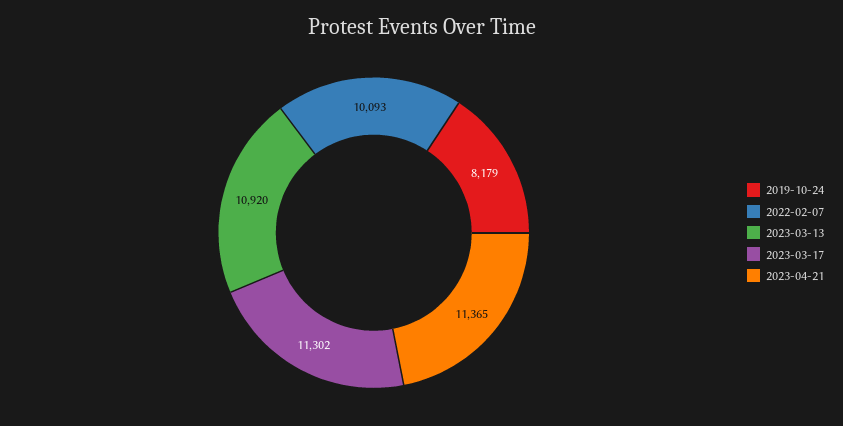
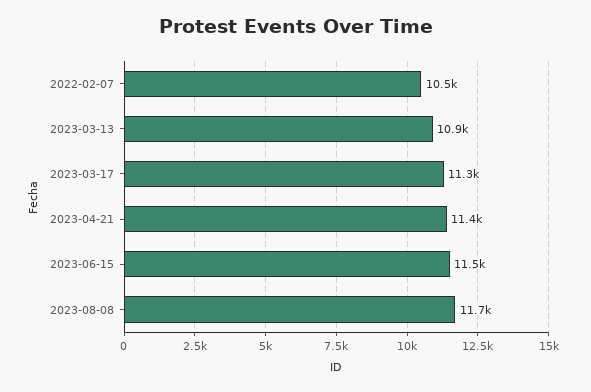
2019-10-24: 8179 -> none
2022-02-07: 10093 -> 10500
2023-06-15: none -> 11500
2023-08-08: none -> 11700

